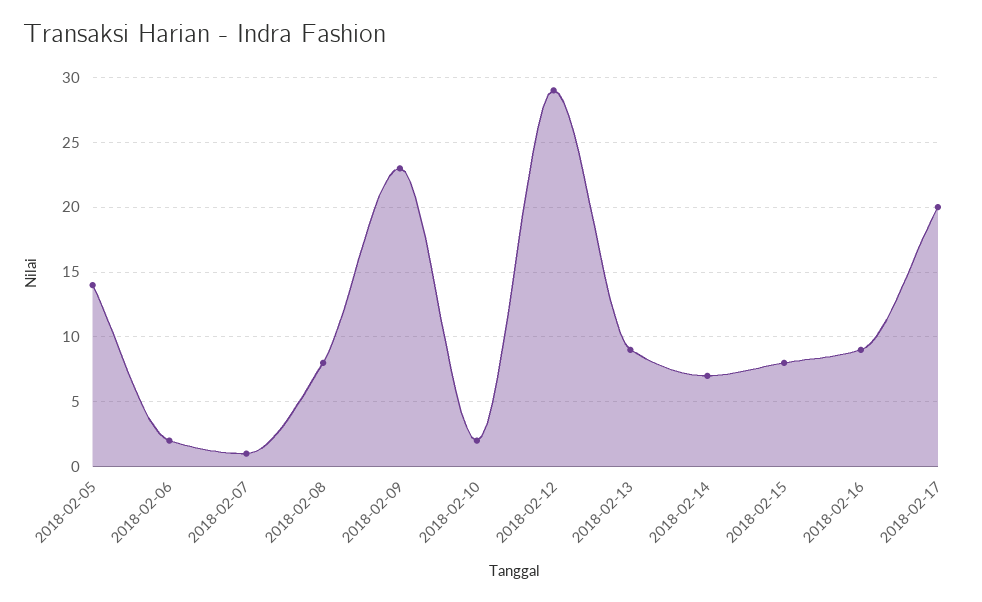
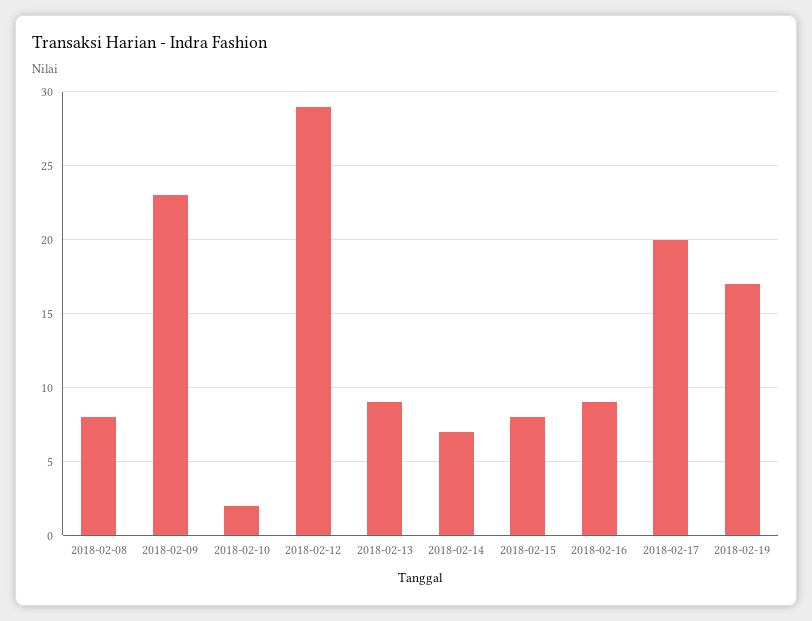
2018-02-05: 14 -> none
2018-02-06: 2 -> none
2018-02-07: 1 -> none
2018-02-19: none -> 17

